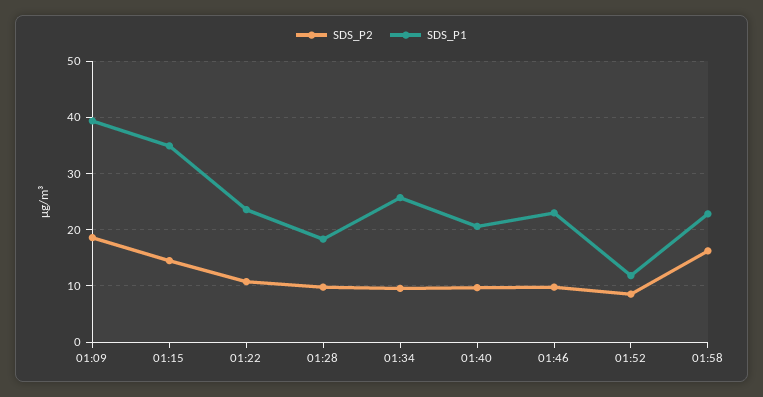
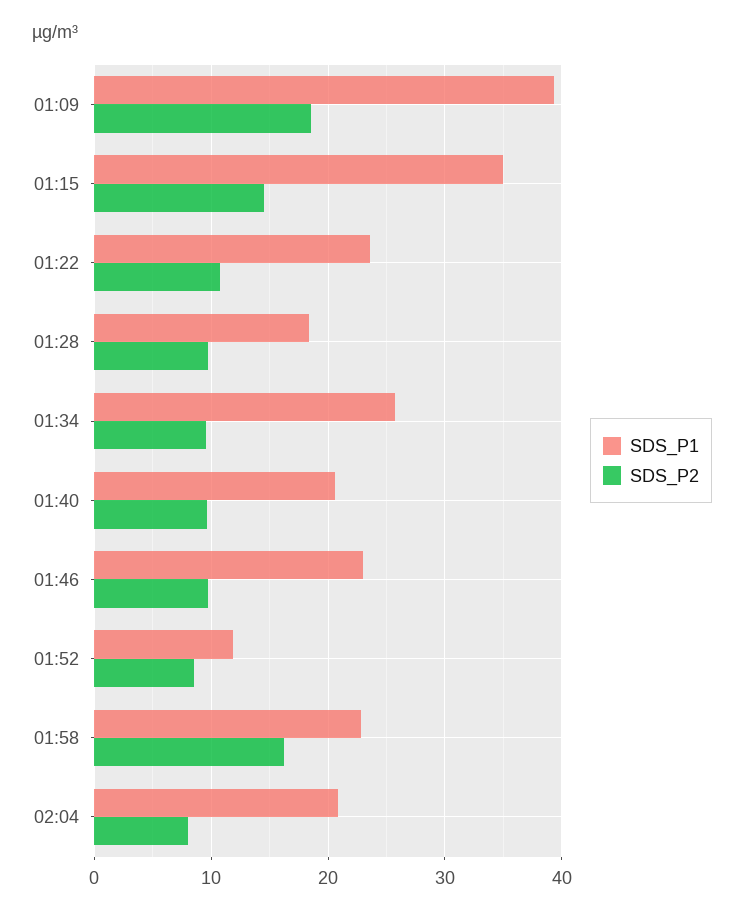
SDS_P1, 02:04: none -> 21
SDS_P2, 02:04: none -> 8

